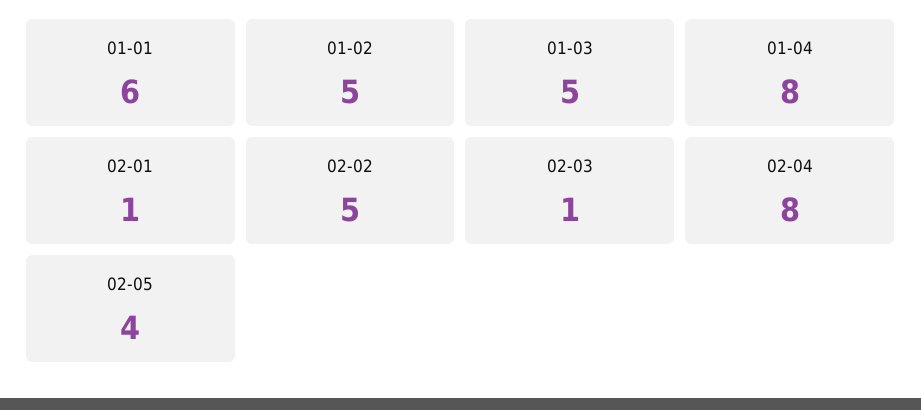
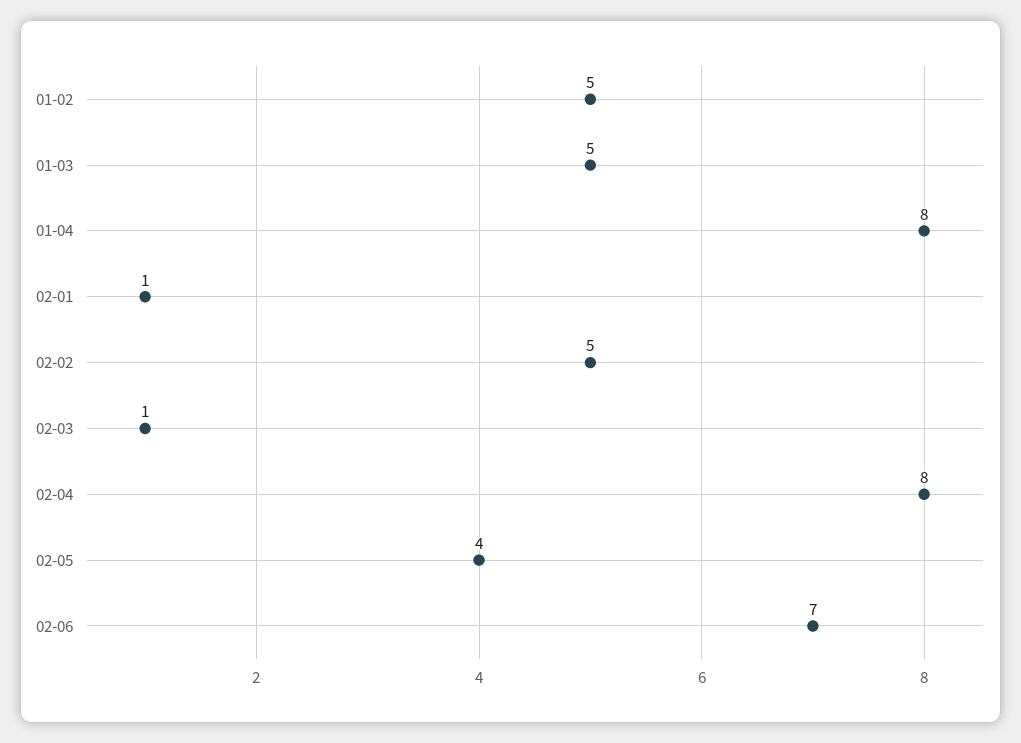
01-01: 6 -> none
02-06: none -> 7

